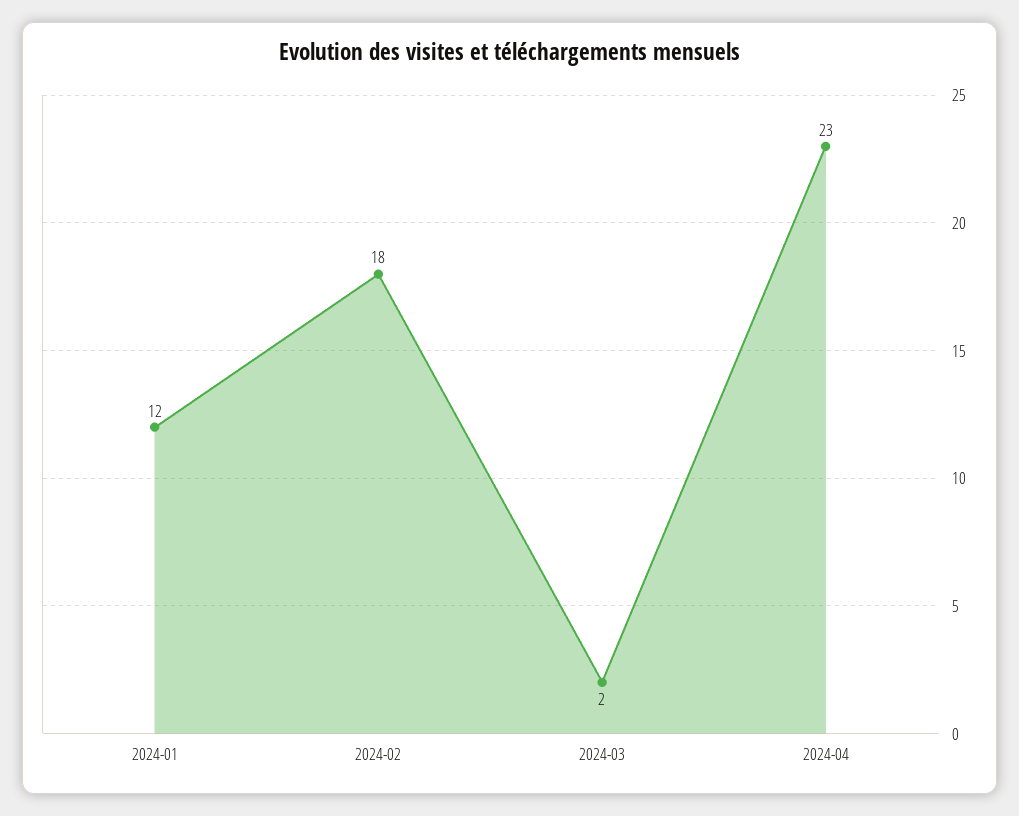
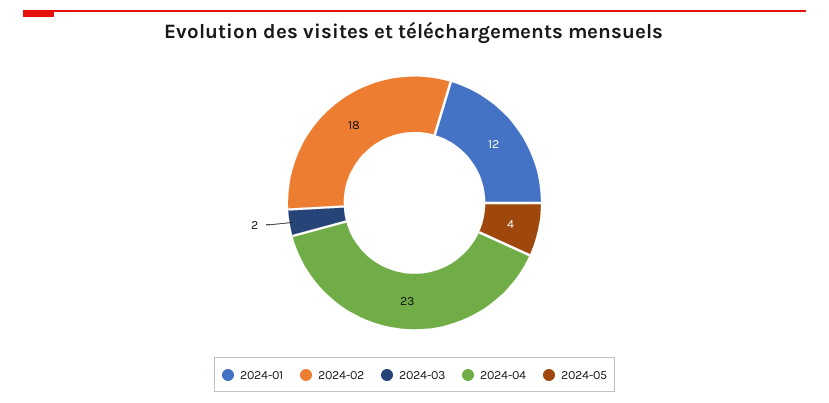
2024-05: none -> 4

